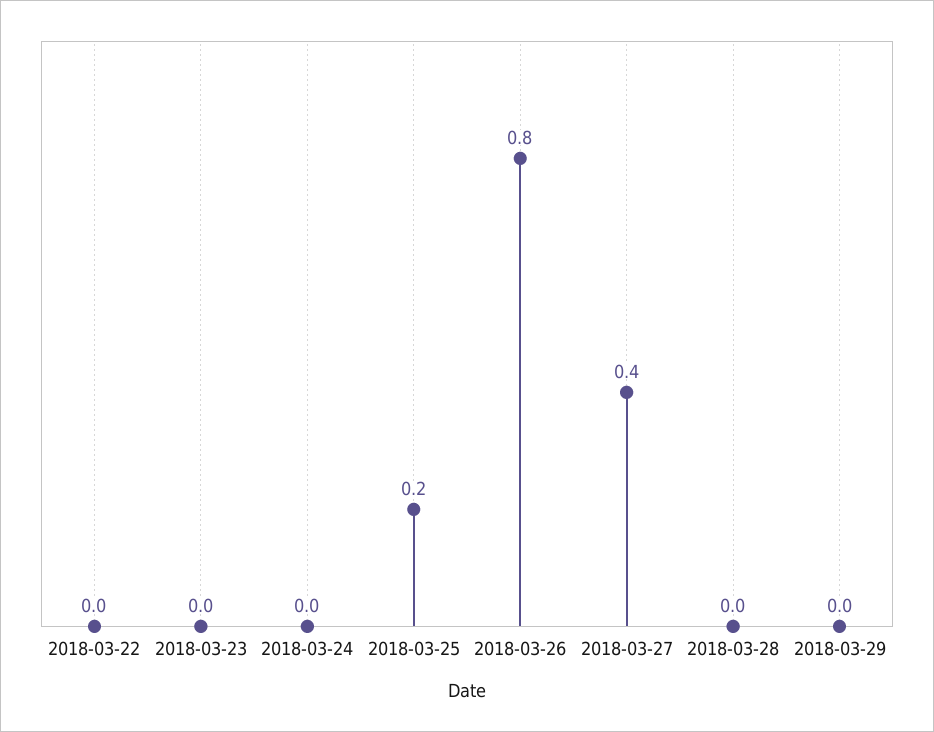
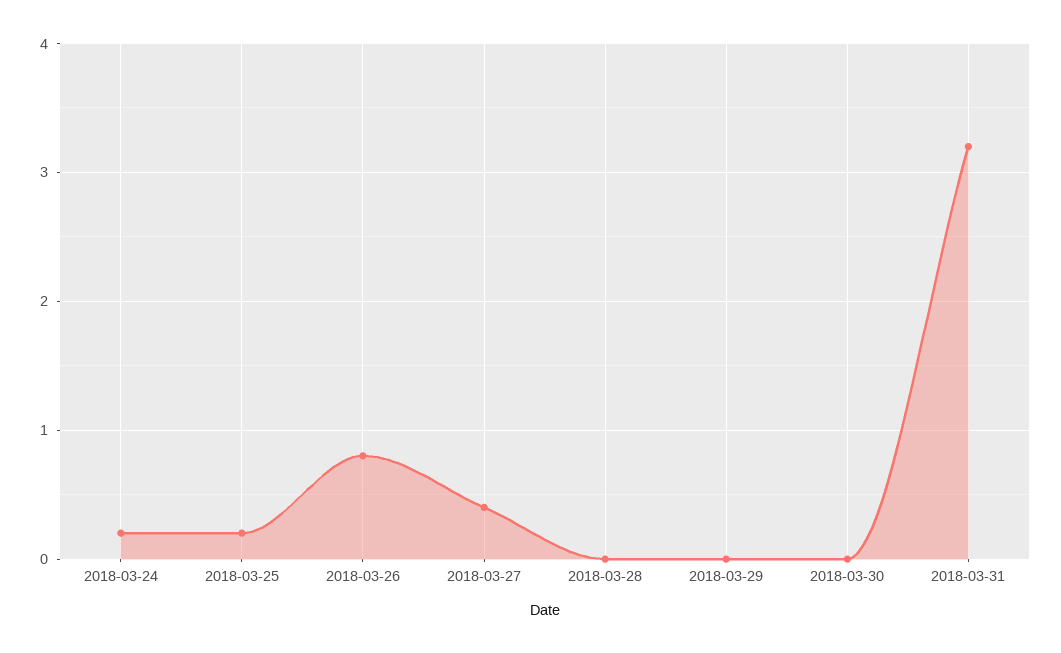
2018-03-22: 0 -> none
2018-03-23: 0 -> none
2018-03-24: 0 -> 0.2
2018-03-30: none -> 0
2018-03-31: none -> 3.2

